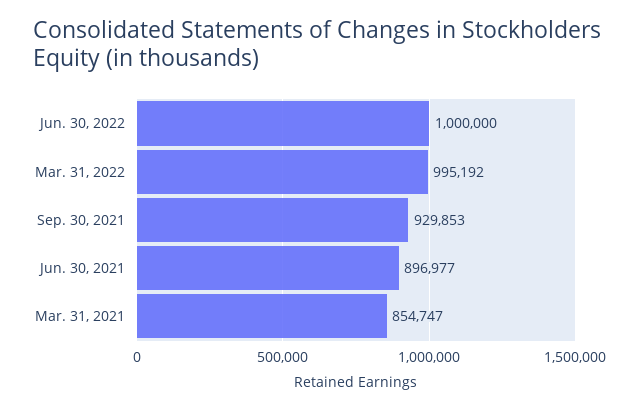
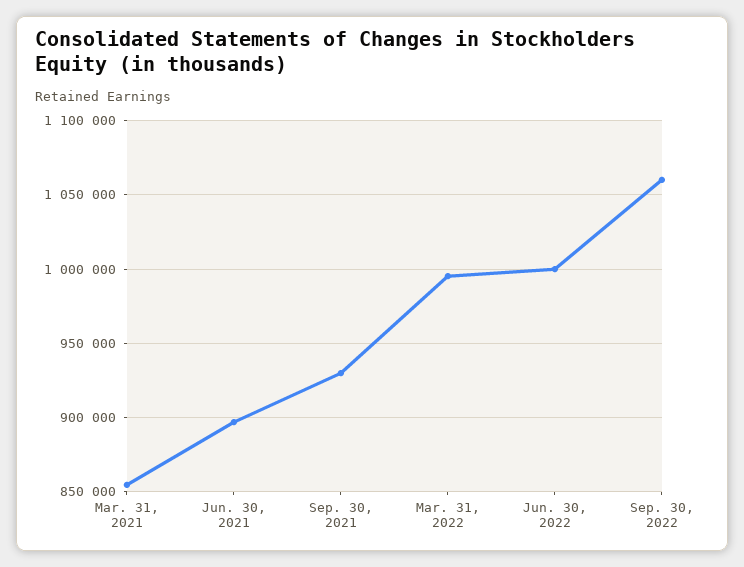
Sep. 30, 2022: none -> 1060000

